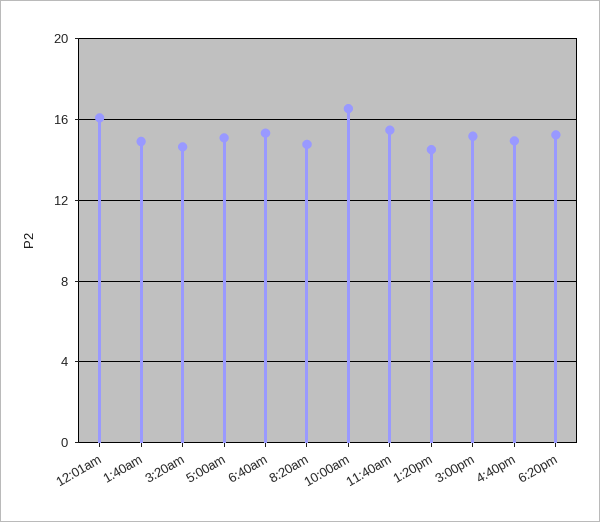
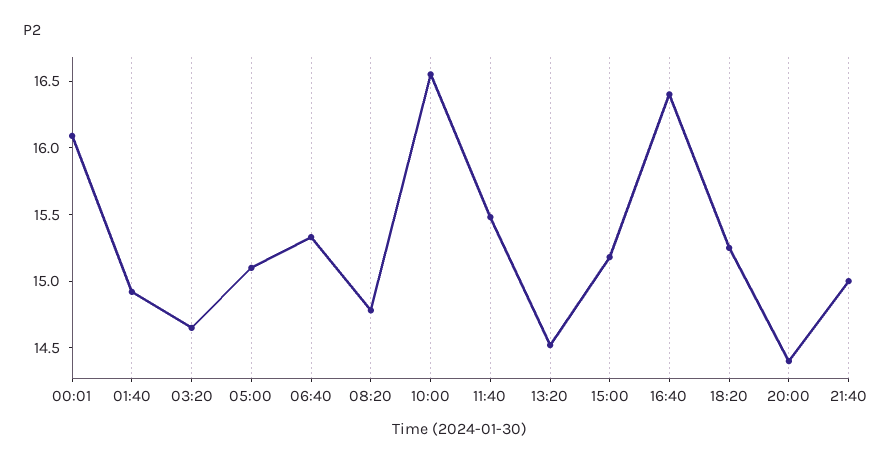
4:40pm: 15 -> 16.4
20:00: none -> 14.4
21:40: none -> 15

